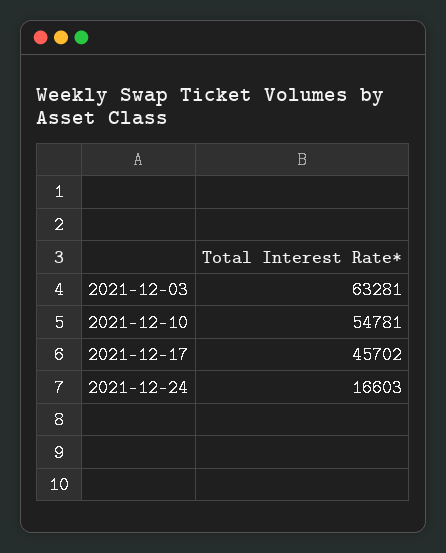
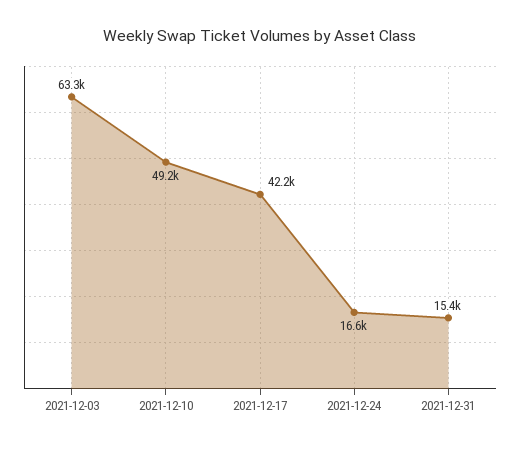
2021-12-10: 54781 -> 49200
2021-12-17: 45702 -> 42200
2021-12-31: none -> 15400

